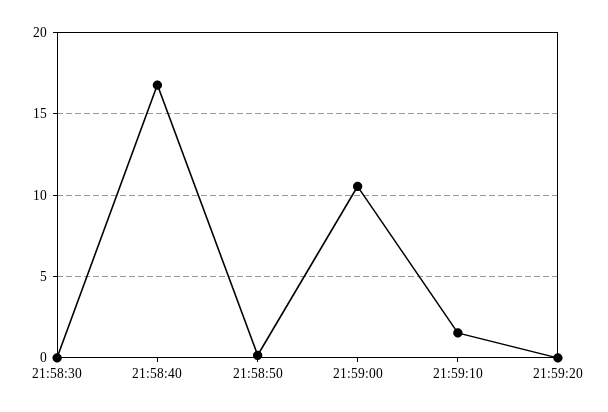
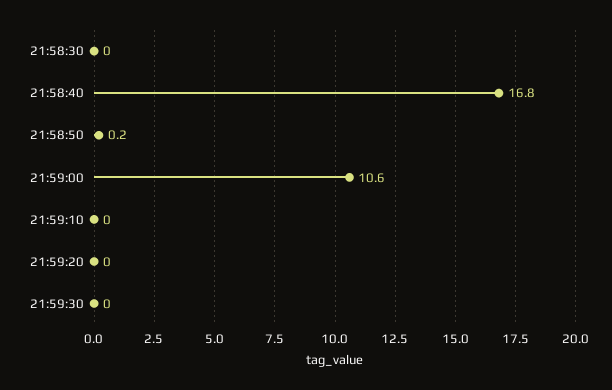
21:59:10: 1.5 -> 0
21:59:30: none -> 0

